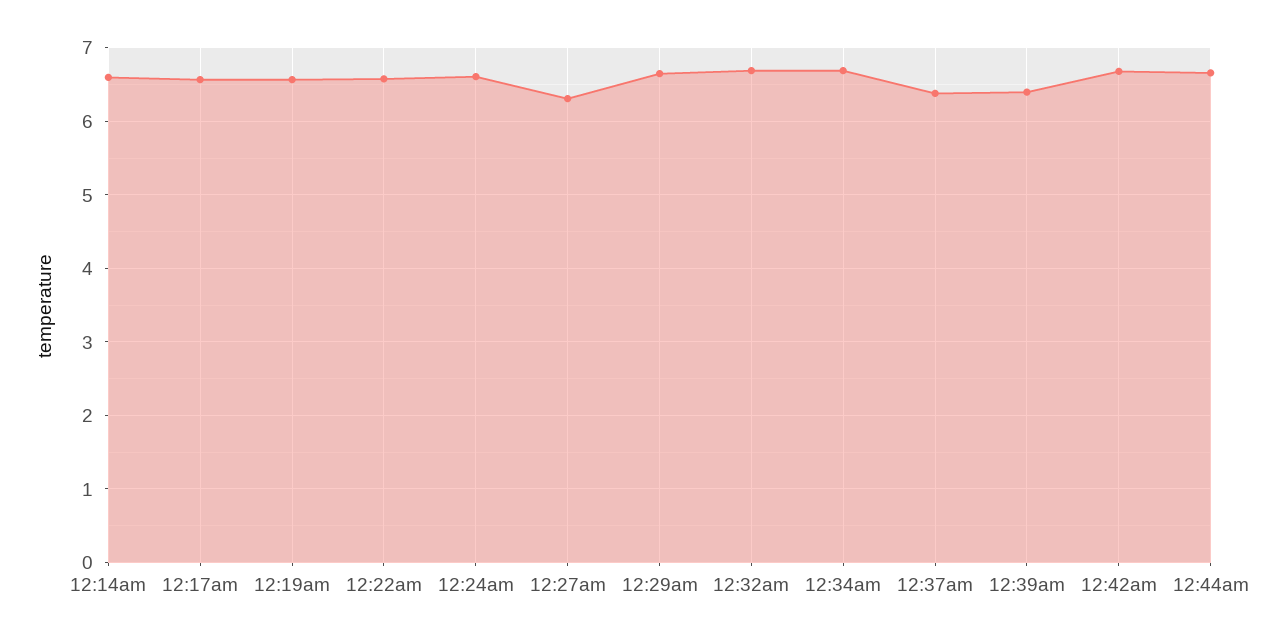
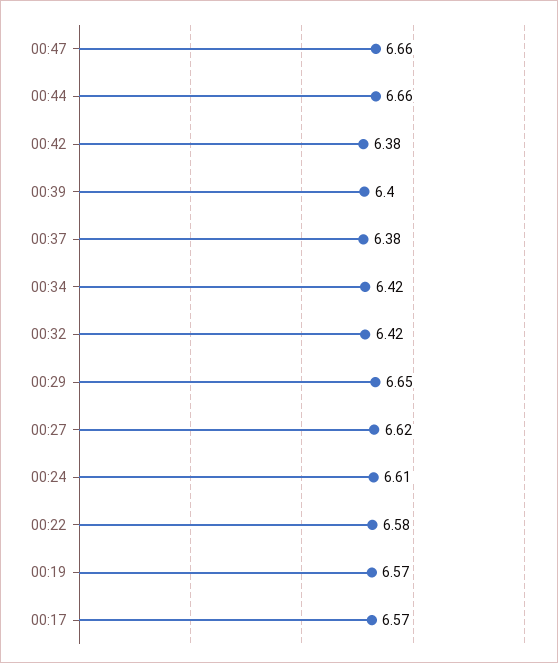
12:14am: 6.6 -> none
12:27am: 6.3 -> 6.62
12:32am: 6.7 -> 6.42
12:34am: 6.7 -> 6.42
12:42am: 6.7 -> 6.38
00:47: none -> 6.66

